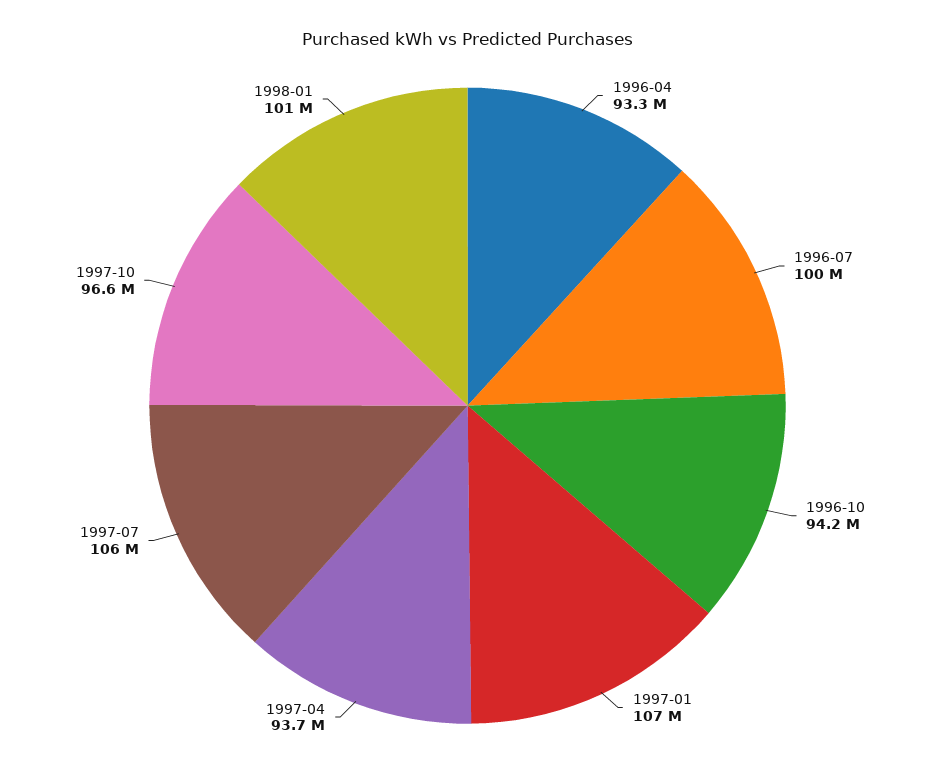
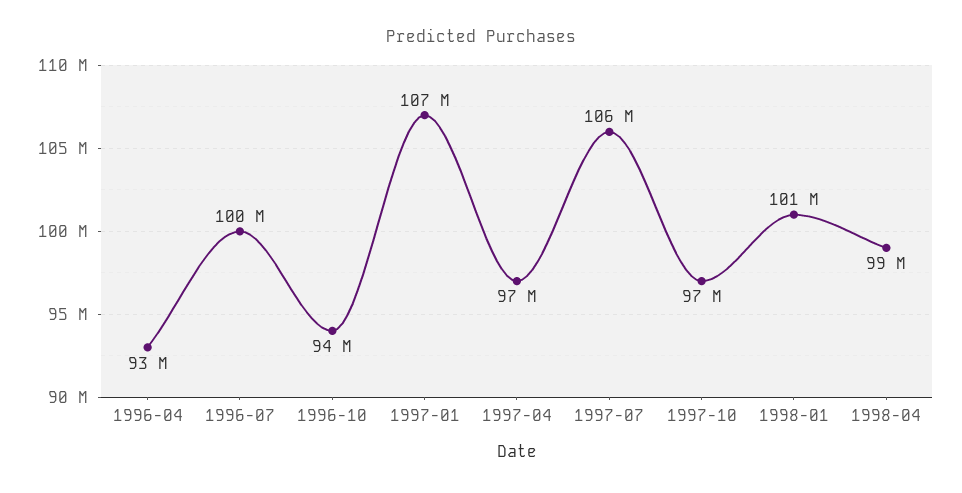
1997-04: 93700000 -> 97000000
1998-04: none -> 99000000

